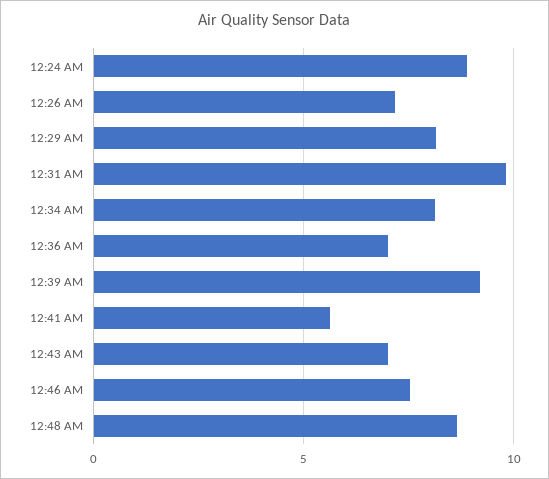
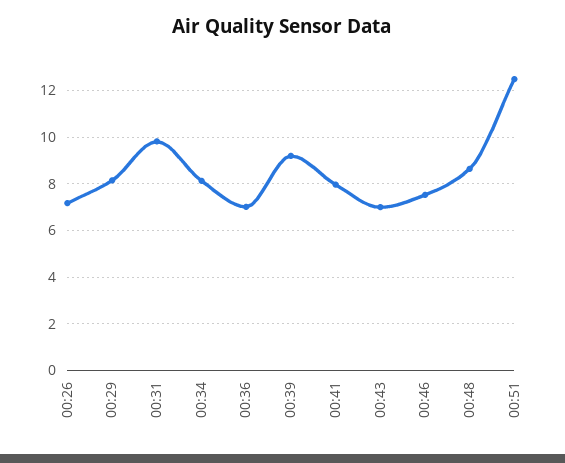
12:24 AM: 9 -> none
12:41 AM: 5.5 -> 8
00:51: none -> 12.5

